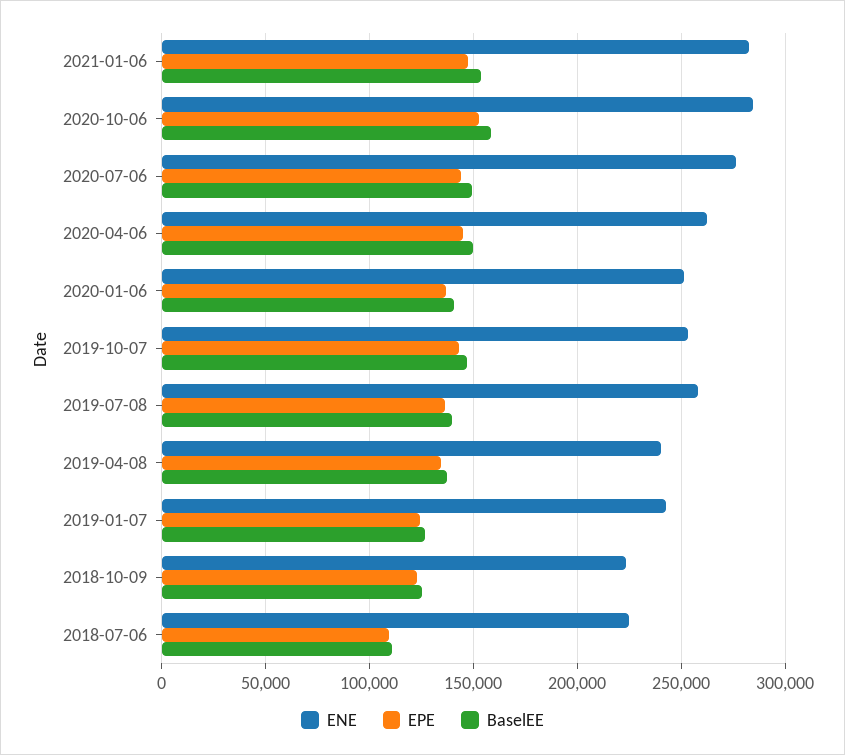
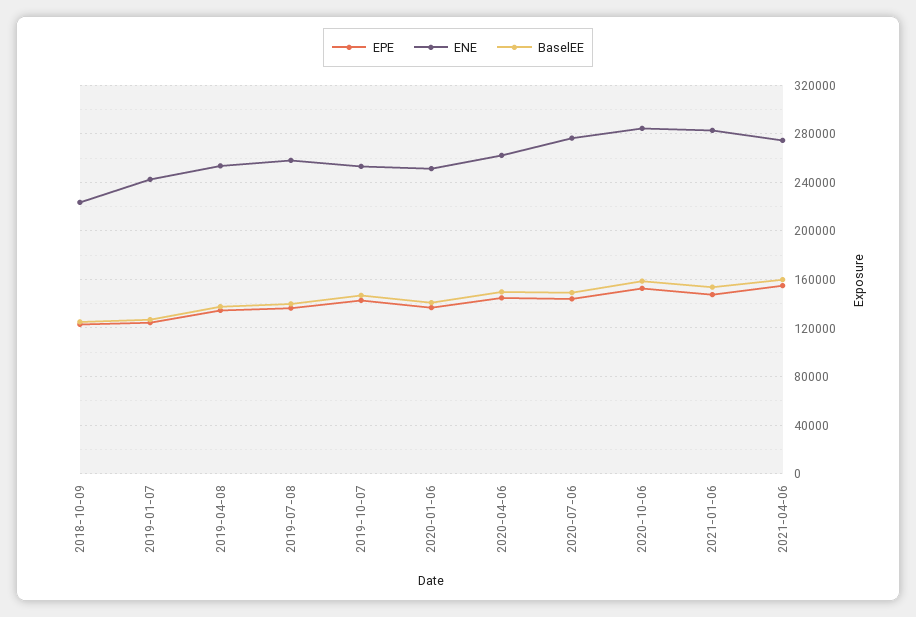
ENE, 2019-04-08: 240000 -> 255000
ENE, 2018-07-06: 225000 -> none
EPE, 2018-07-06: 110000 -> none
BaselEE, 2018-07-06: 110000 -> none
EPE, 2021-04-06: none -> 155000
ENE, 2021-04-06: none -> 275000
BaselEE, 2021-04-06: none -> 160000

